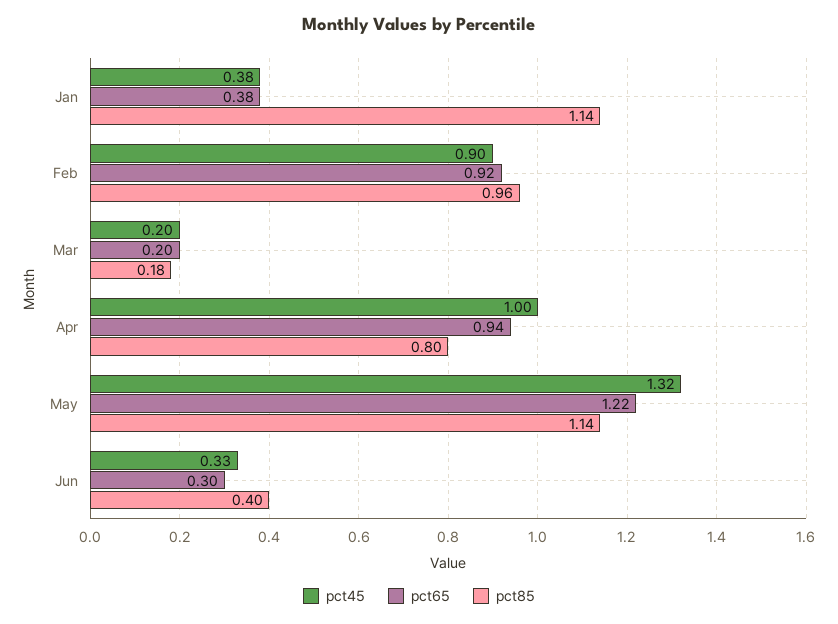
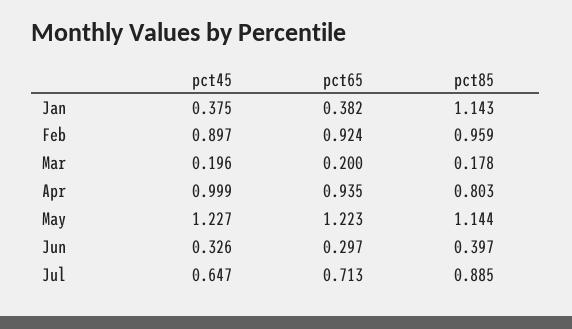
pct45, May: 1.32 -> 1.227
pct45, Jul: none -> 0.647
pct65, Jul: none -> 0.713
pct85, Jul: none -> 0.885

